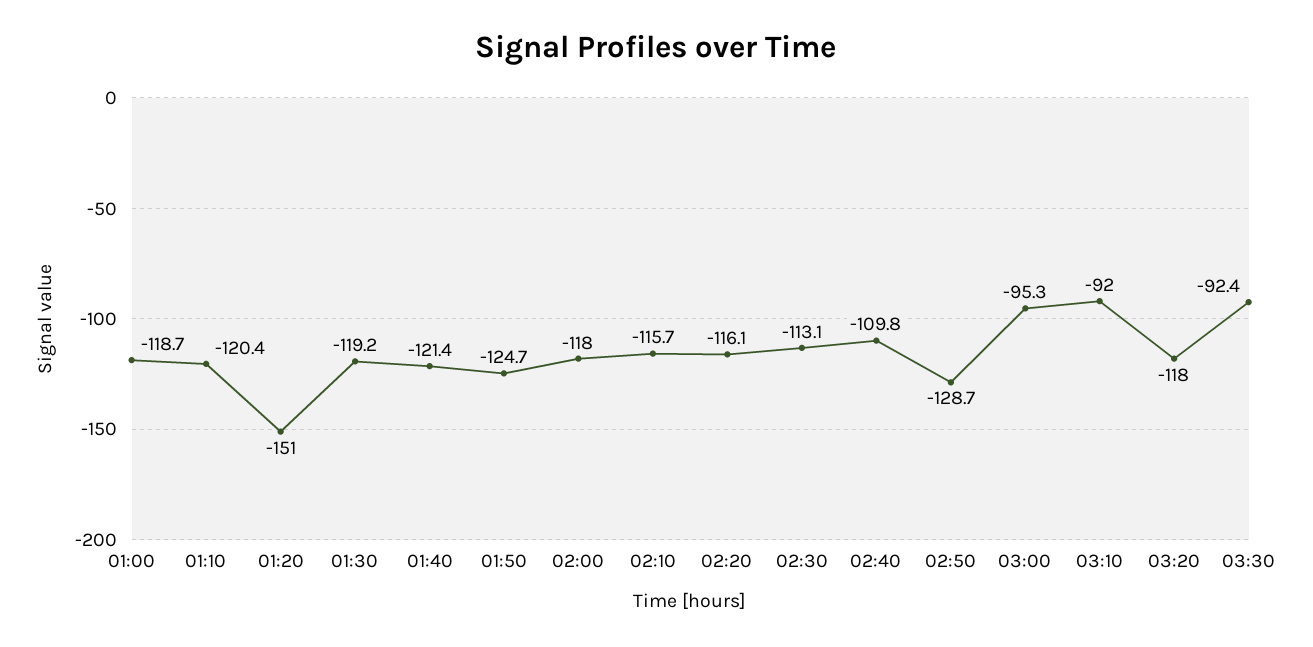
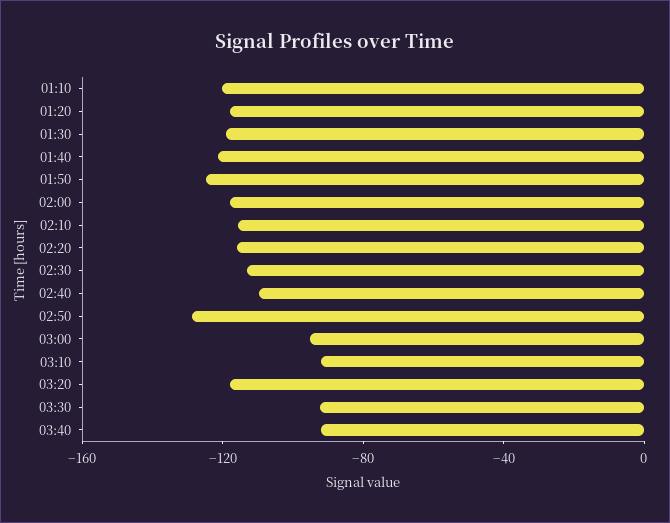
01:00: -118.7 -> none
01:20: -151 -> -120
03:40: none -> -90

